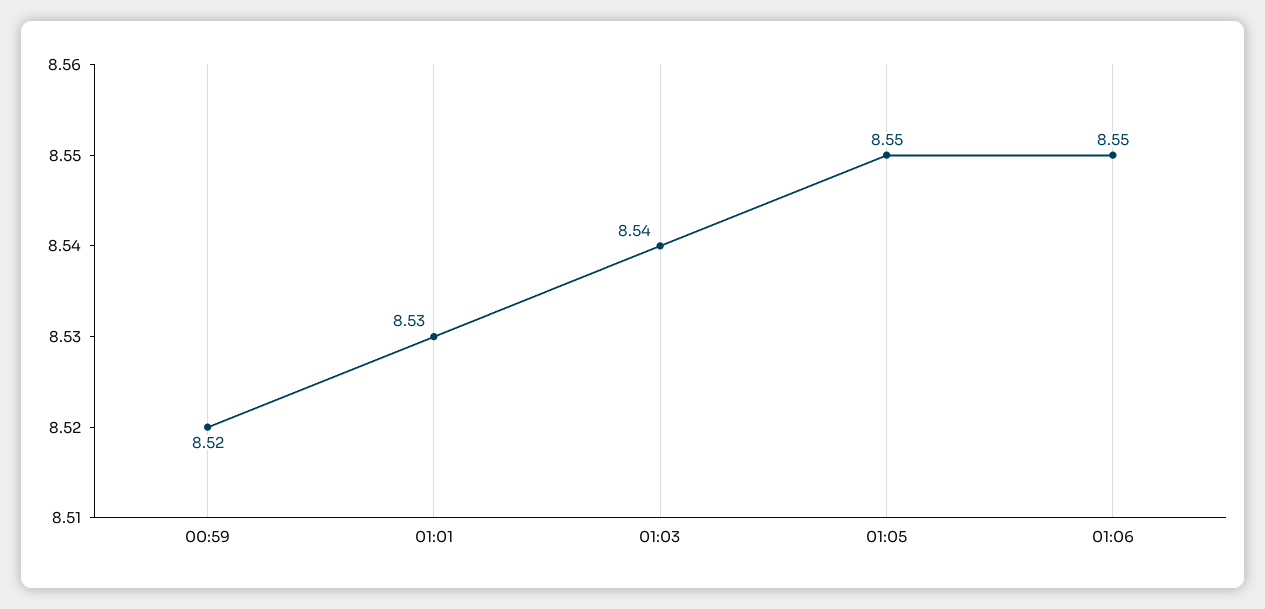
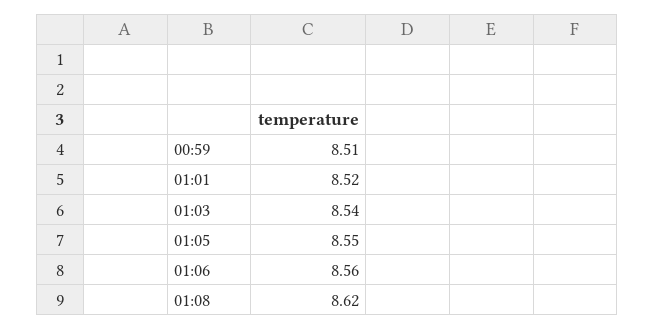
00:59: 8.52 -> 8.51
01:01: 8.53 -> 8.52
01:06: 8.55 -> 8.56
01:08: none -> 8.62

